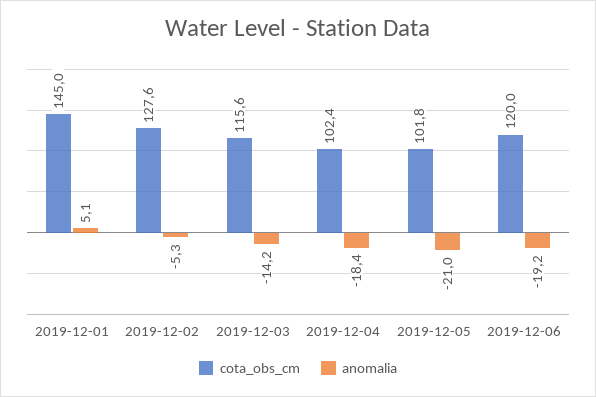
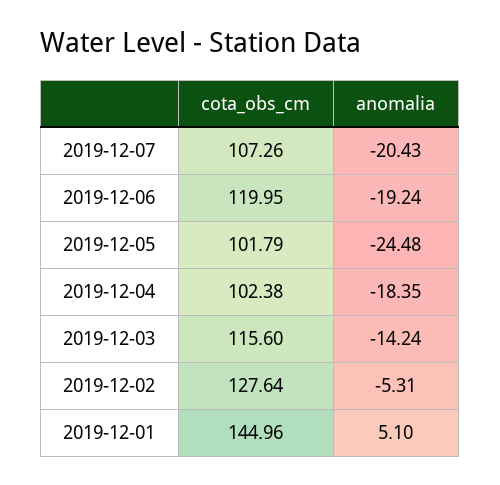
anomalia, 2019-12-05: -21 -> -24.48
cota_obs_cm, 2019-12-07: none -> 107.26
anomalia, 2019-12-07: none -> -20.43

